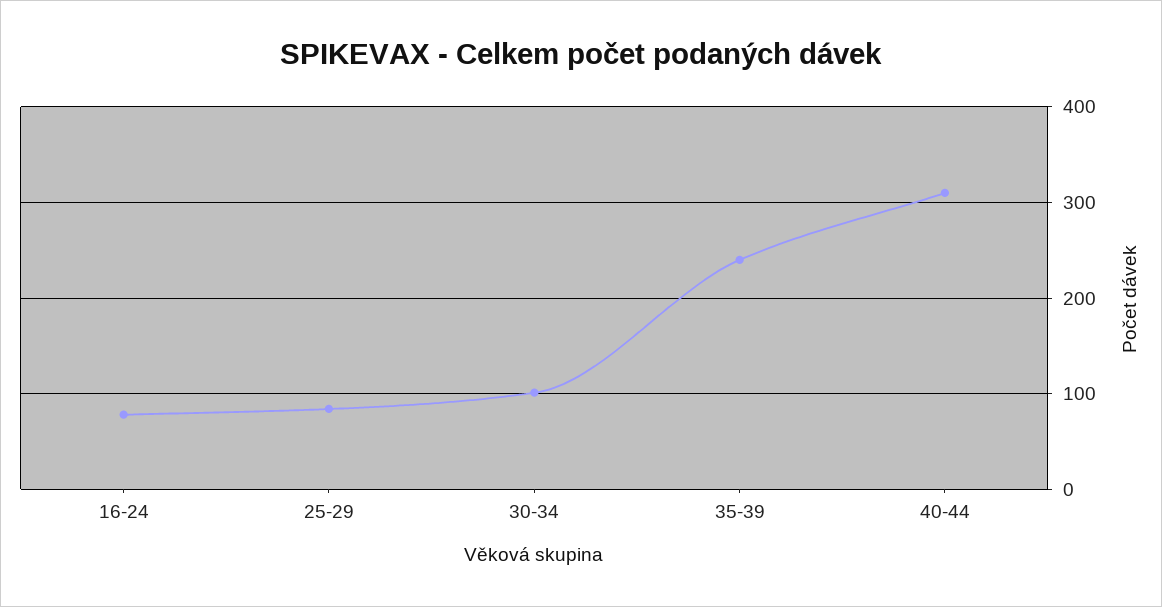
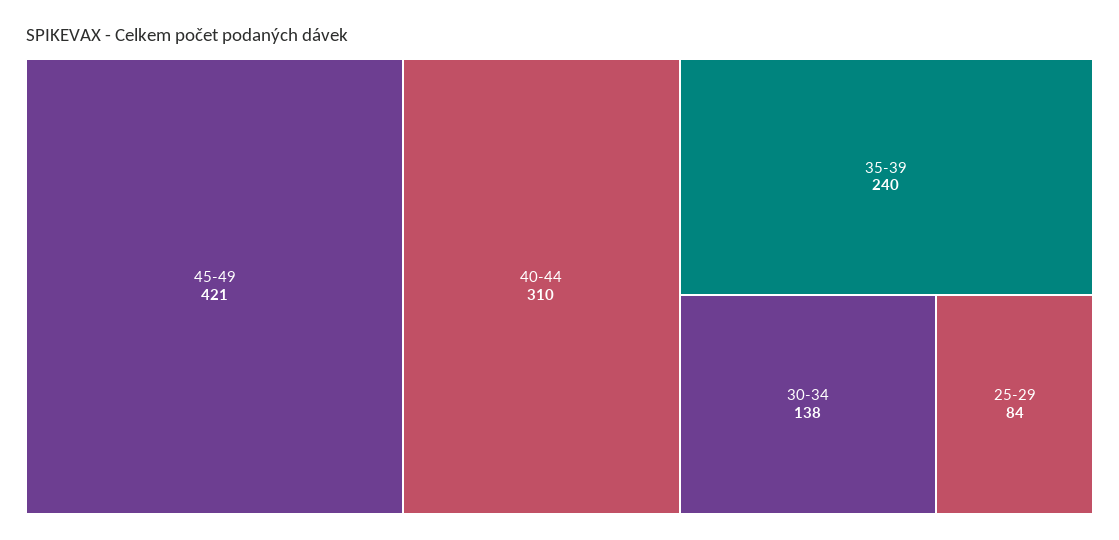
16-24: 80 -> none
30-34: 100 -> 138
45-49: none -> 421

